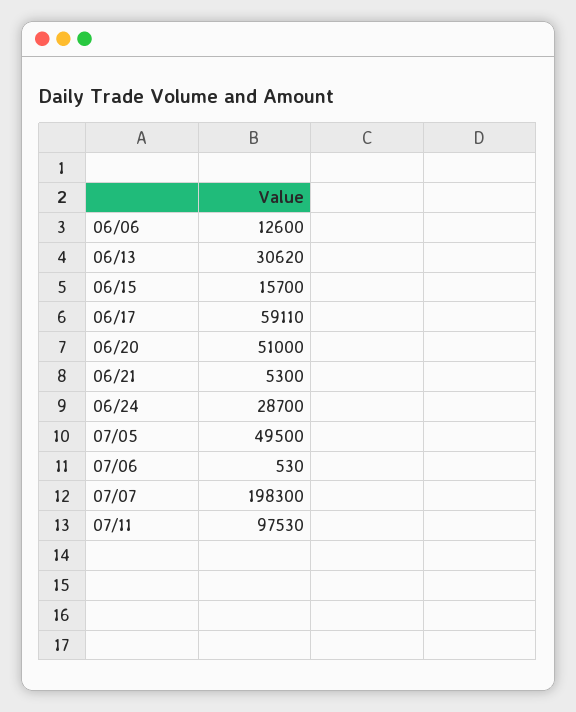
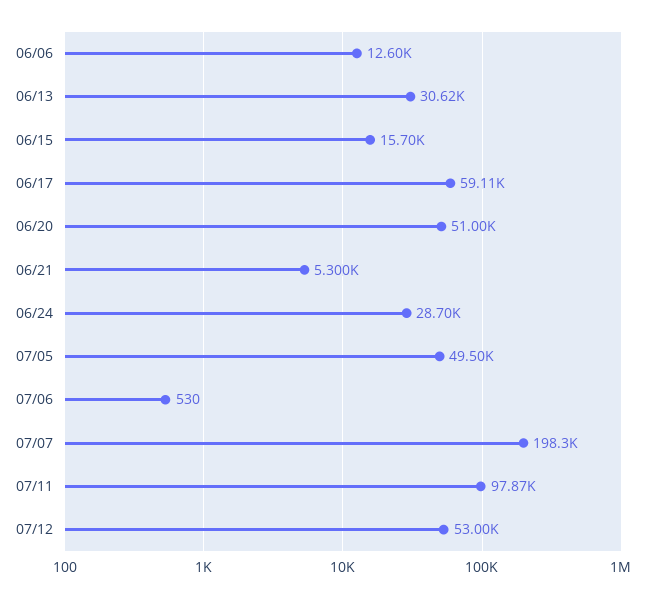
07/11: 97530 -> 97870
07/12: none -> 53000

